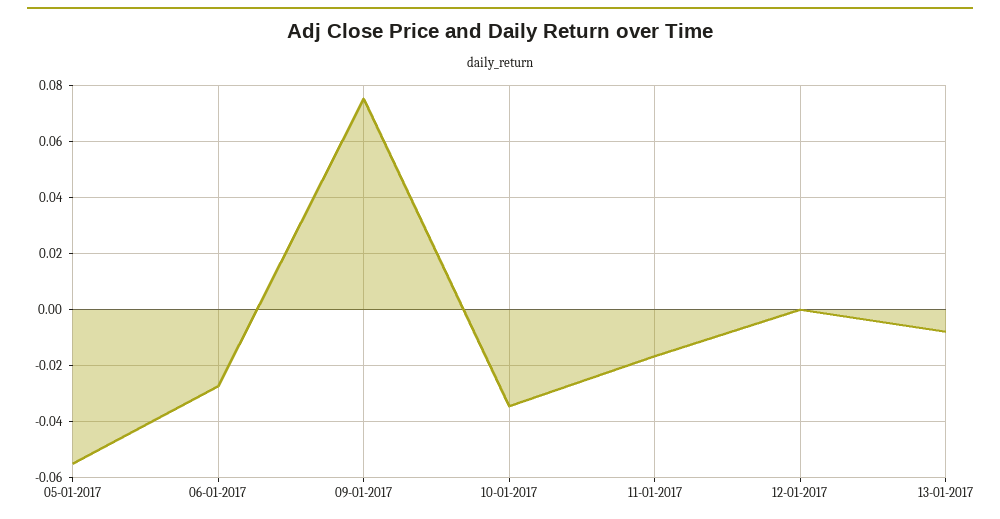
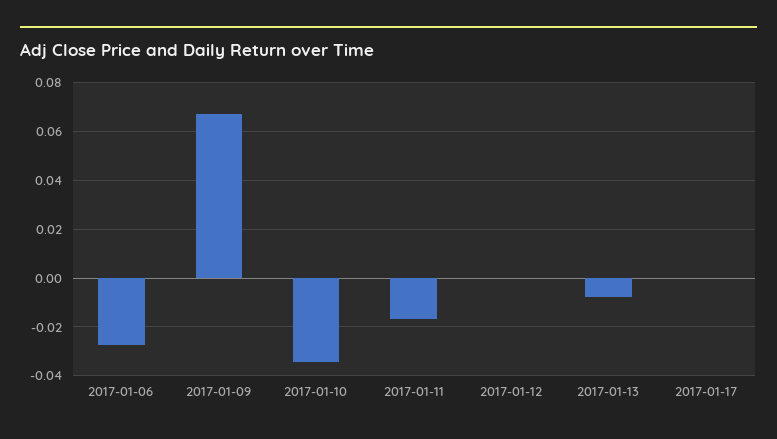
05-01-2017: -0.055 -> none
09-01-2017: 0.075 -> 0.0675
2017-01-17: none -> 0

